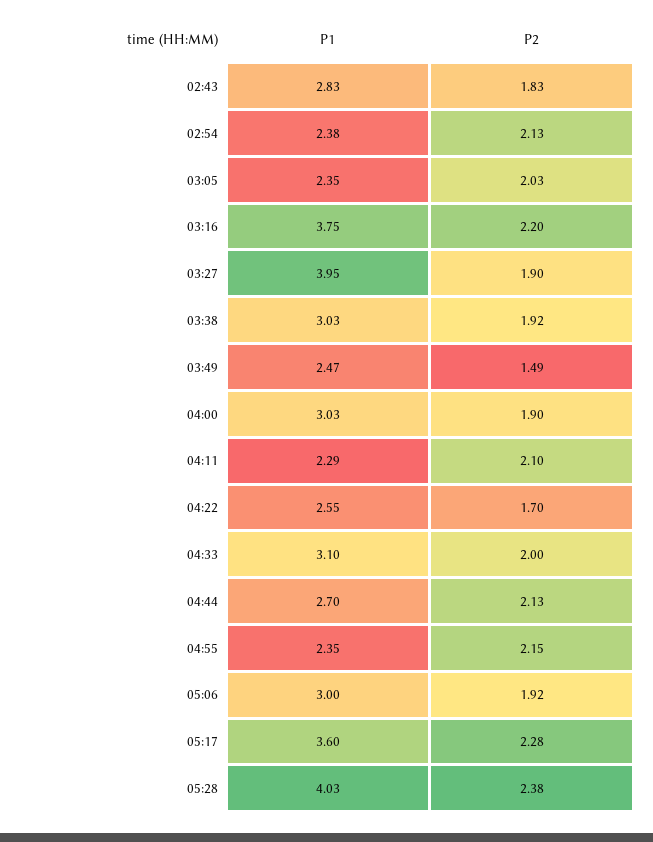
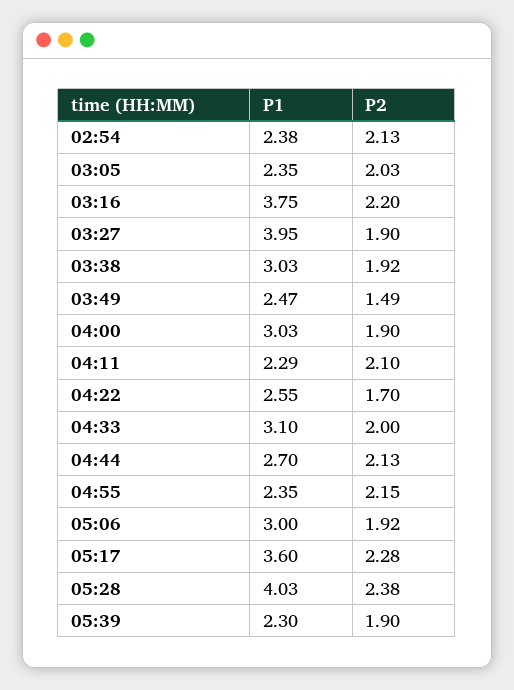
P1, 02:43: 2.83 -> none
P2, 02:43: 1.83 -> none
P1, 05:39: none -> 2.3
P2, 05:39: none -> 1.9

